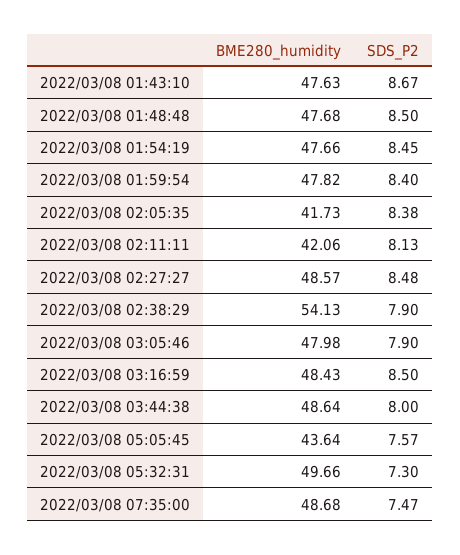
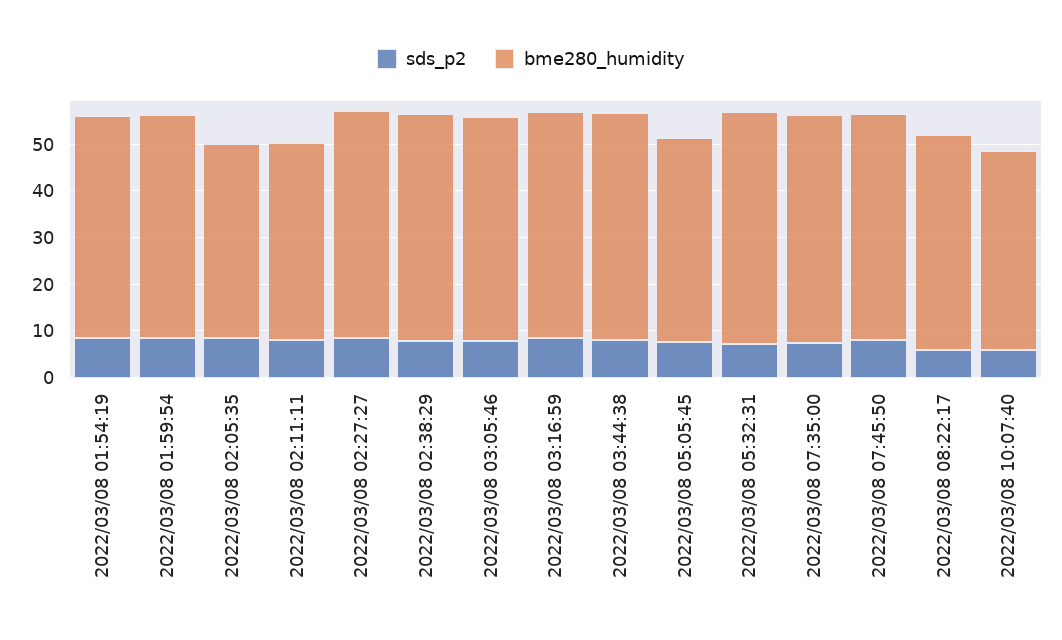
BME280_humidity, 2022/03/08 01:43:10: 47.63 -> none
SDS_P2, 2022/03/08 01:43:10: 8.67 -> none
BME280_humidity, 2022/03/08 01:48:48: 47.68 -> none
SDS_P2, 2022/03/08 01:48:48: 8.5 -> none
BME280_humidity, 2022/03/08 02:38:29: 54.13 -> 48
SDS_P2, 2022/03/08 07:45:50: none -> 8
BME280_humidity, 2022/03/08 07:45:50: none -> 48
SDS_P2, 2022/03/08 08:22:17: none -> 6
BME280_humidity, 2022/03/08 08:22:17: none -> 46
SDS_P2, 2022/03/08 10:07:40: none -> 6
BME280_humidity, 2022/03/08 10:07:40: none -> 42

